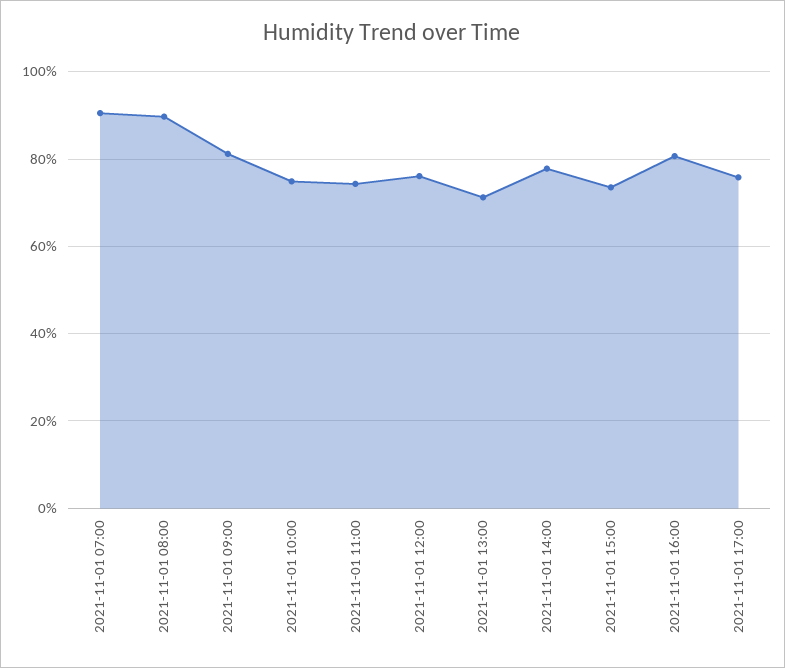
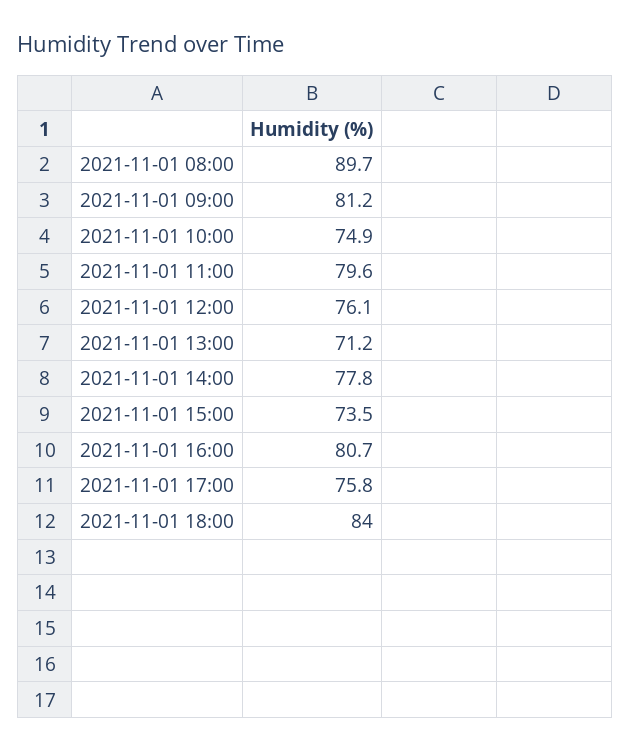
2021-11-01 07:00: 90 -> none
2021-11-01 11:00: 74 -> 79.6
2021-11-01 18:00: none -> 84

